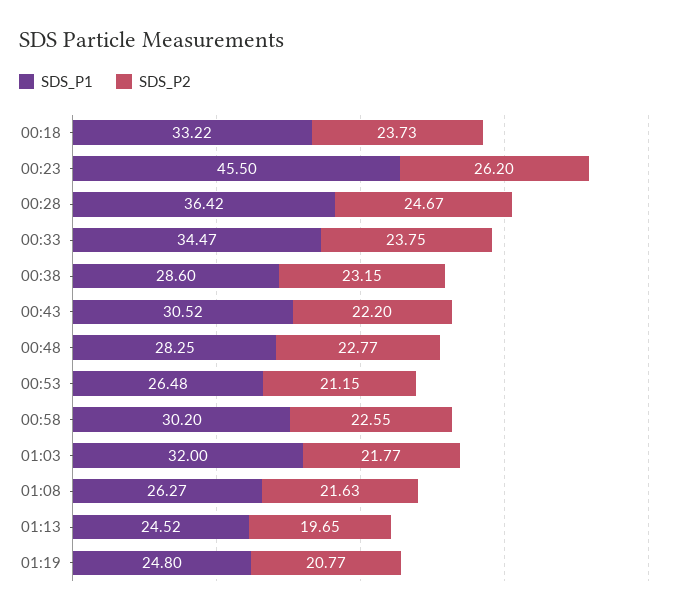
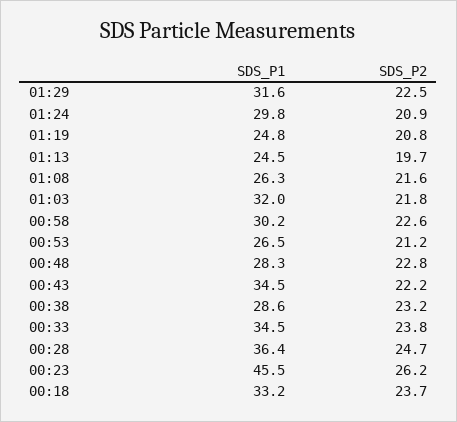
SDS_P1, 00:43: 30.52 -> 34.5
SDS_P1, 01:29: none -> 31.6
SDS_P2, 01:29: none -> 22.5
SDS_P1, 01:24: none -> 29.8
SDS_P2, 01:24: none -> 20.9

